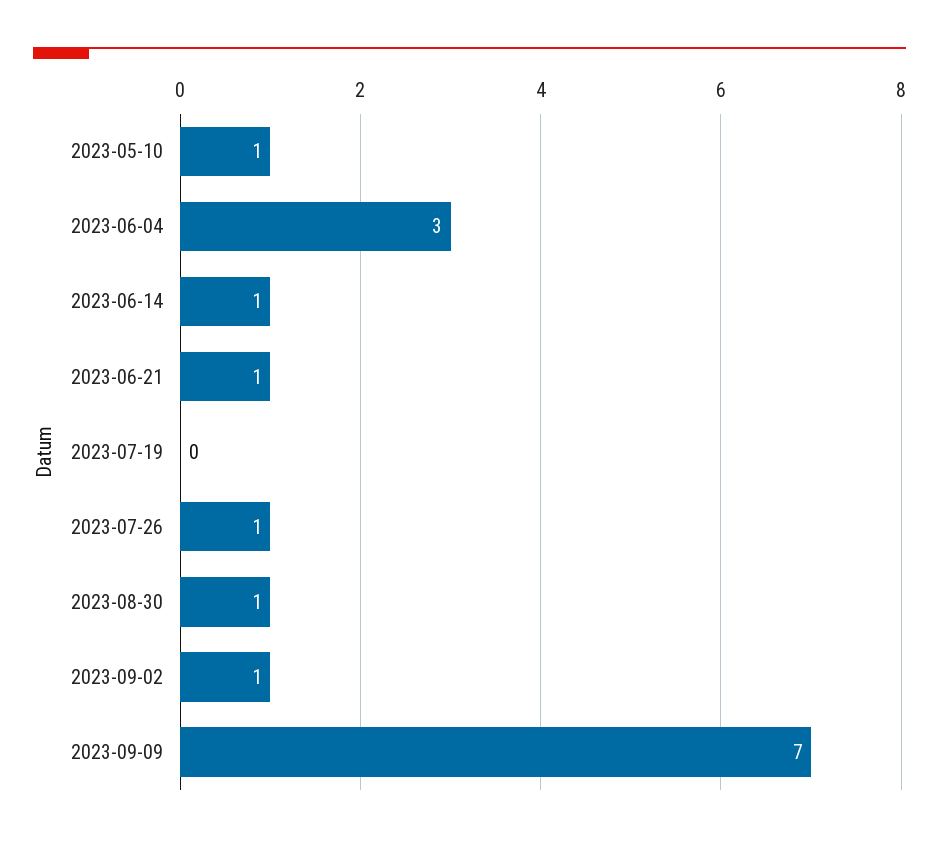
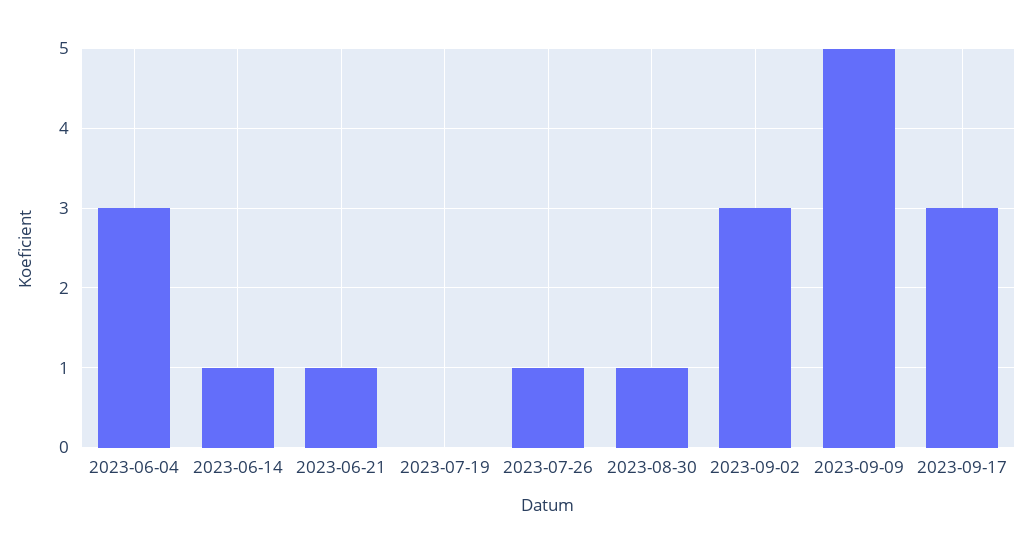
2023-05-10: 1 -> none
2023-09-02: 1 -> 3
2023-09-09: 7 -> 5
2023-09-17: none -> 3

